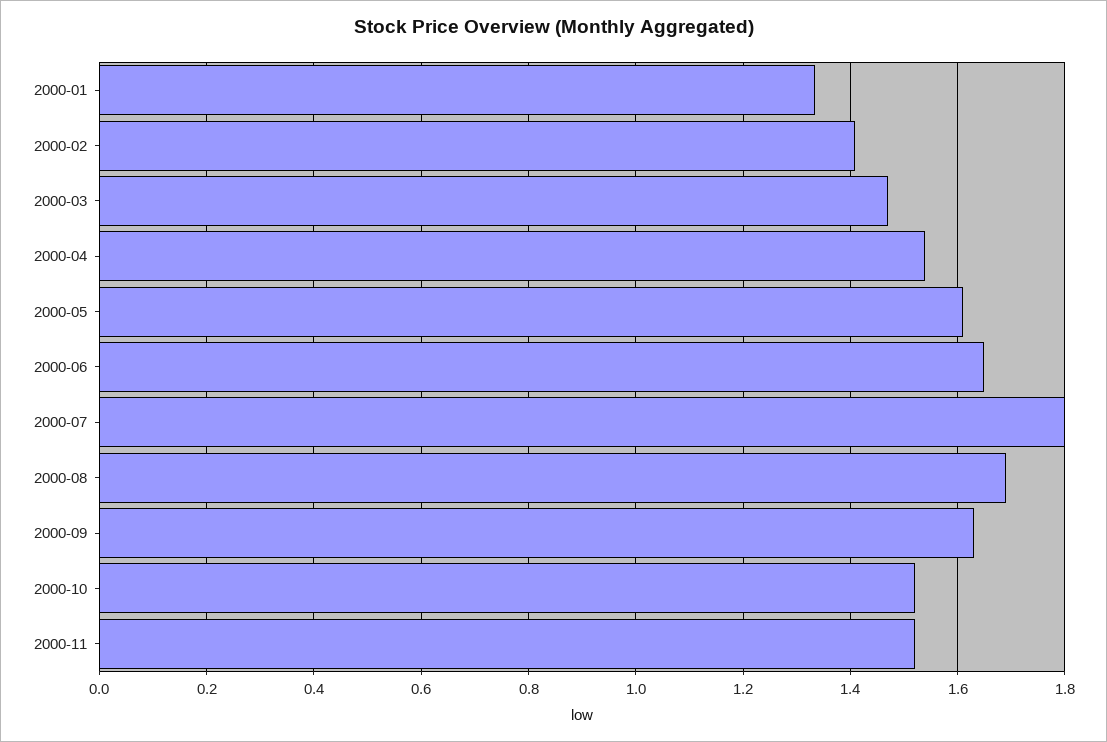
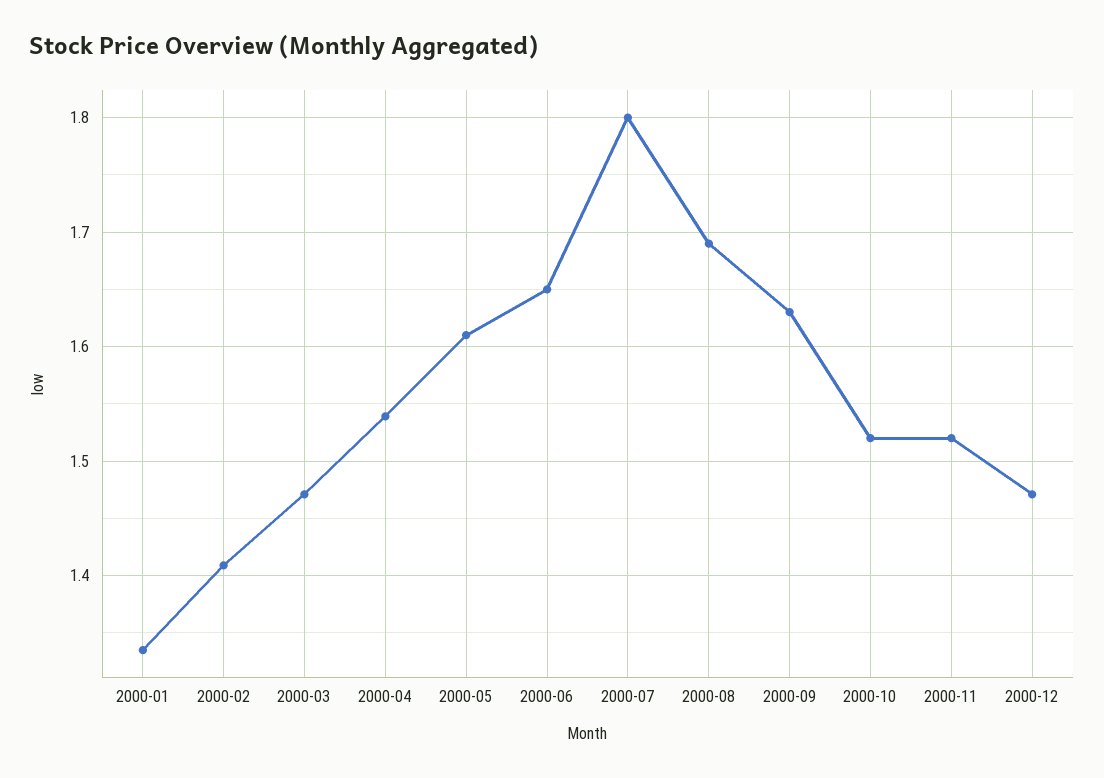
2000-12: none -> 1.47

